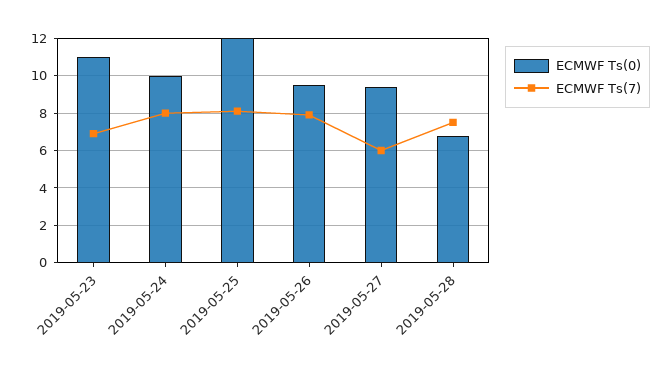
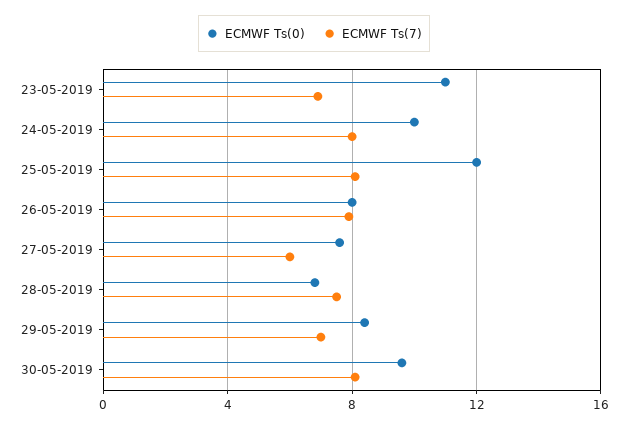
ECMWF Ts(0), 2019-05-26: 9.5 -> 8
ECMWF Ts(0), 2019-05-27: 9.5 -> 7.5
ECMWF Ts(0), 29-05-2019: none -> 8.5
ECMWF Ts(7), 29-05-2019: none -> 7
ECMWF Ts(0), 30-05-2019: none -> 9.5
ECMWF Ts(7), 30-05-2019: none -> 8

